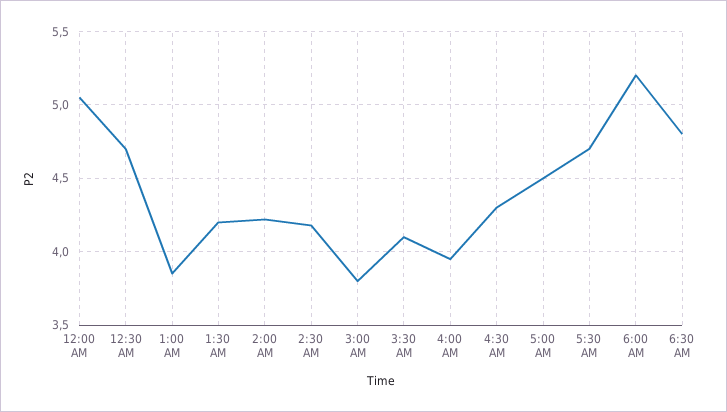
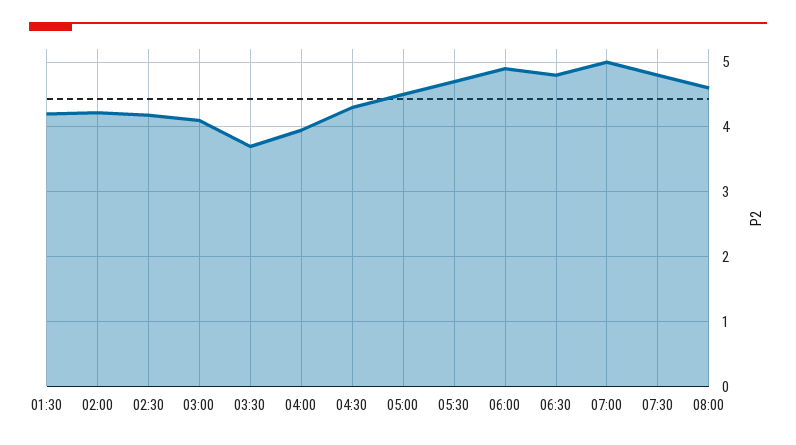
12:00 AM: 5.05 -> none
12:30 AM: 4.7 -> none
1:00 AM: 3.85 -> none
3:00 AM: 3.8 -> 4.1
3:30 AM: 4.1 -> 3.7
6:00 AM: 5.2 -> 4.9
07:00: none -> 5
07:30: none -> 4.8
08:00: none -> 4.6

